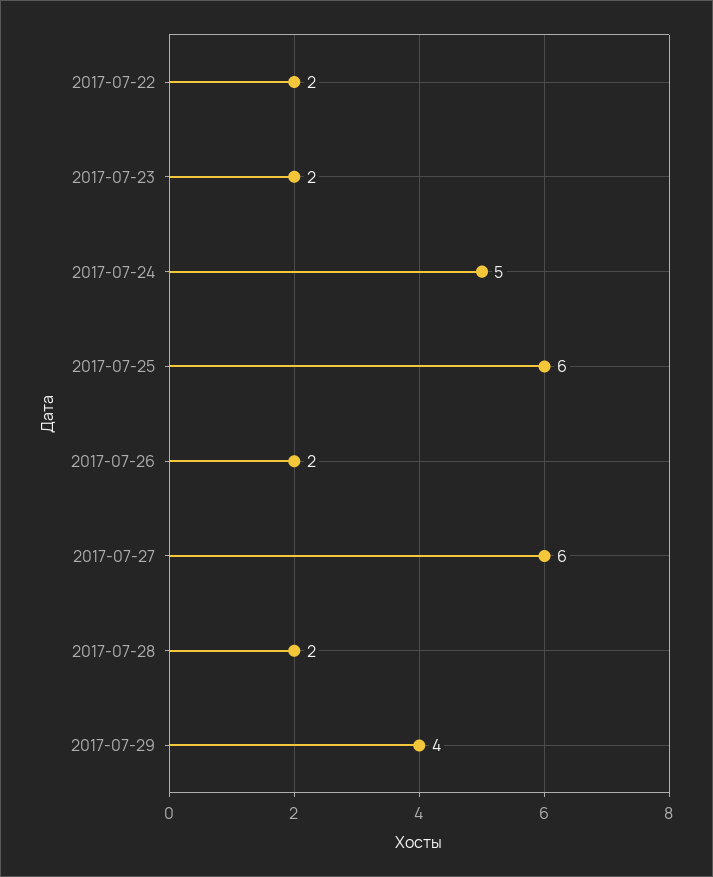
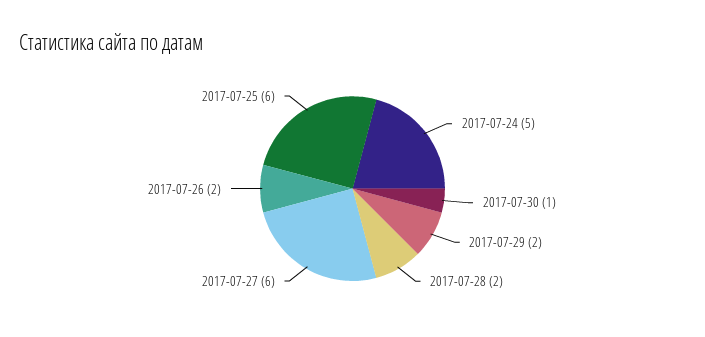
2017-07-22: 2 -> none
2017-07-23: 2 -> none
2017-07-29: 4 -> 2
2017-07-30: none -> 1

